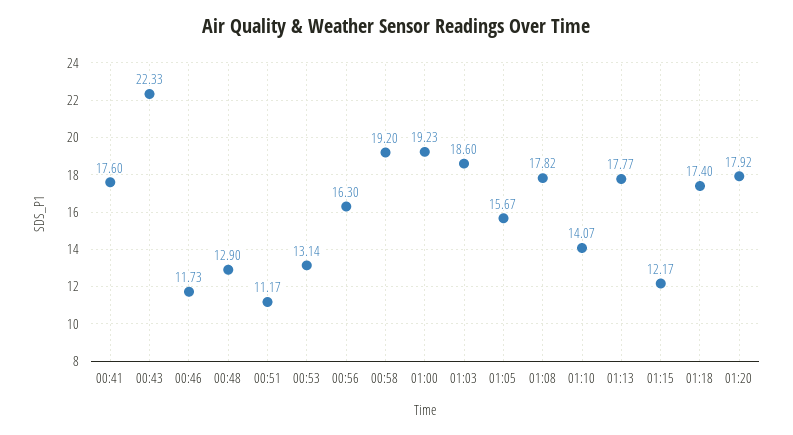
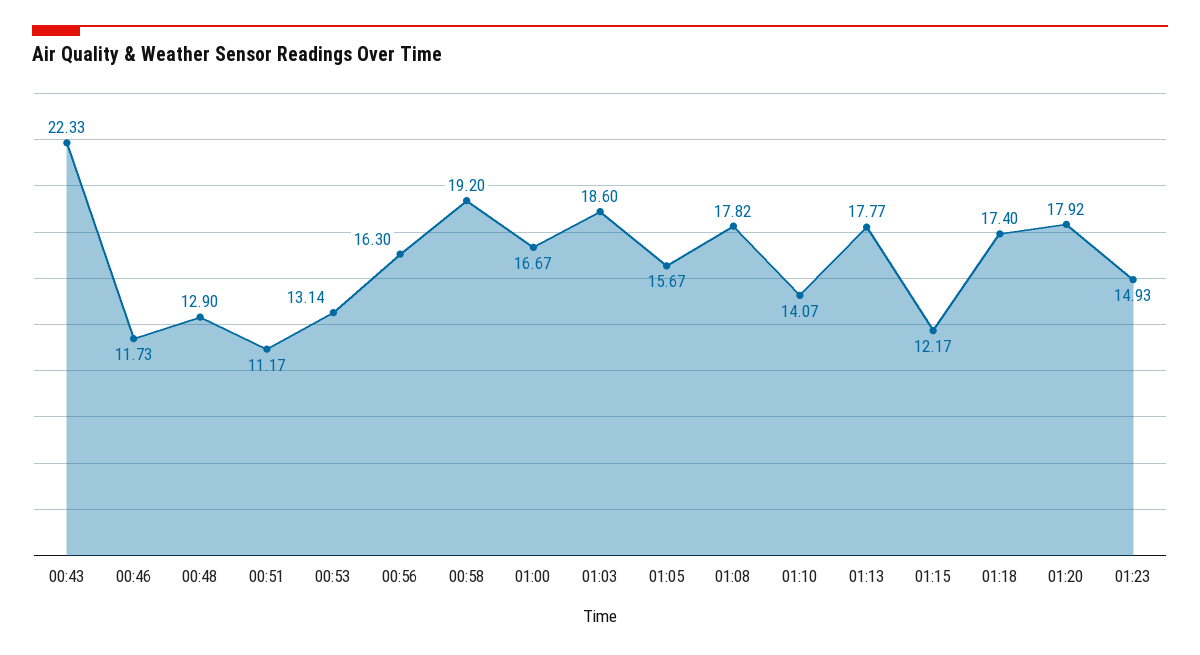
00:41: 17.6 -> none
01:00: 19.23 -> 16.67
01:23: none -> 14.93

